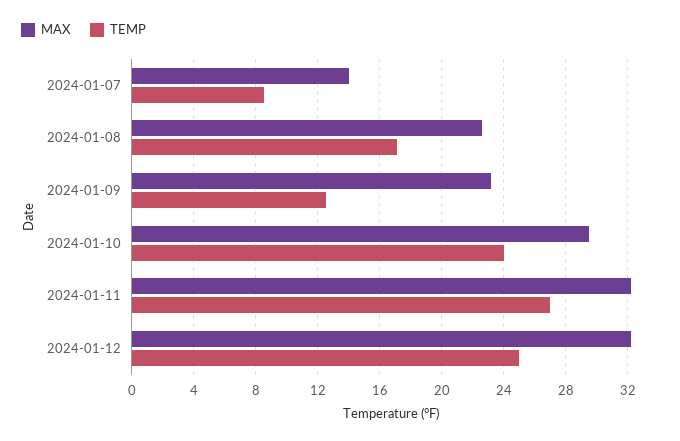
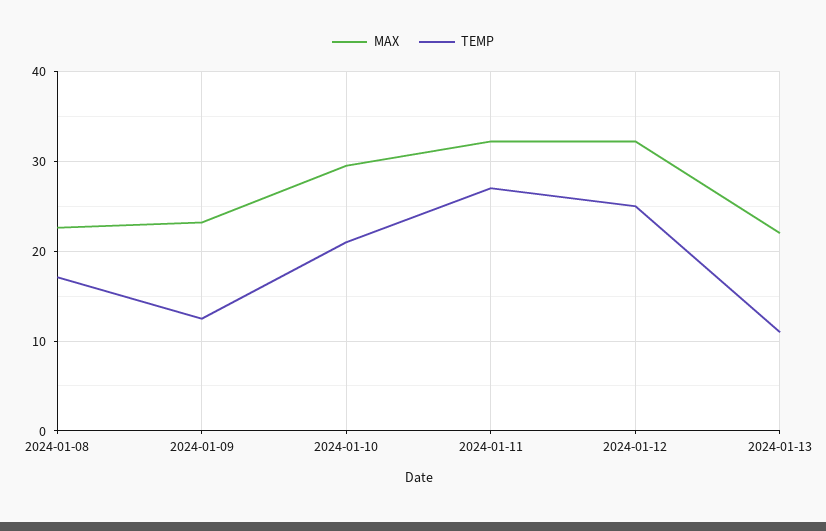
MAX, 2024-01-07: 14 -> none
TEMP, 2024-01-07: 8.5 -> none
TEMP, 2024-01-10: 24 -> 21
MAX, 2024-01-13: none -> 22
TEMP, 2024-01-13: none -> 11

